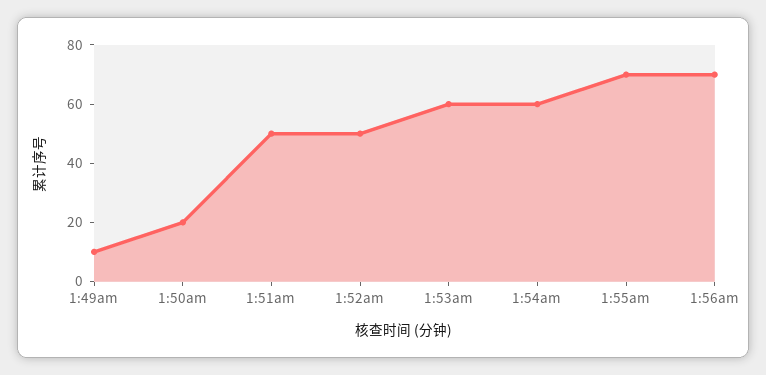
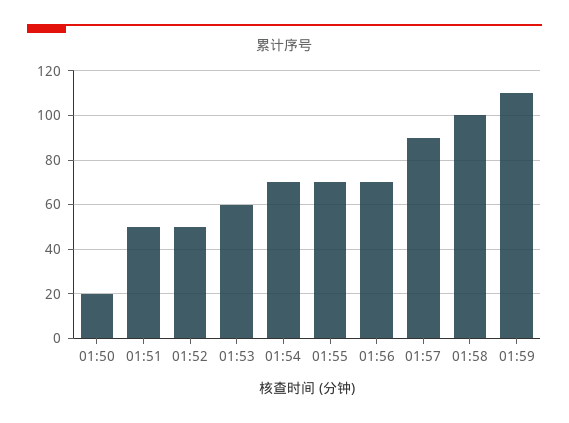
1:49am: 10 -> none
1:54am: 60 -> 70
01:57: none -> 90
01:58: none -> 100
01:59: none -> 110

